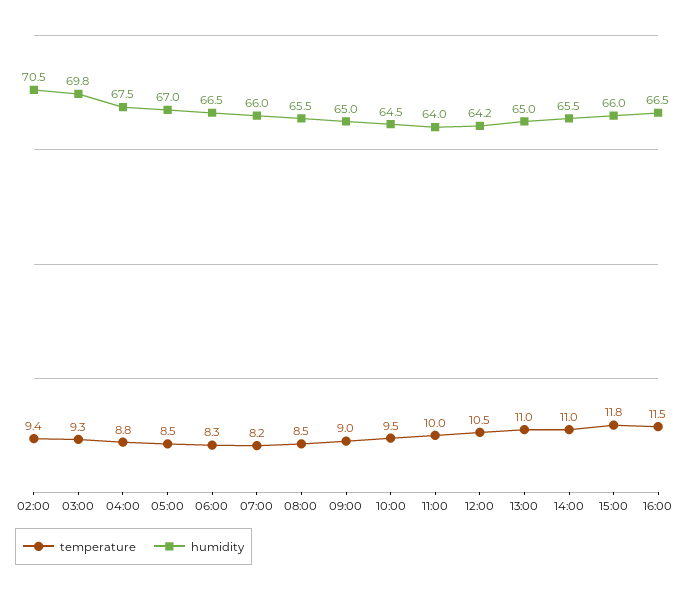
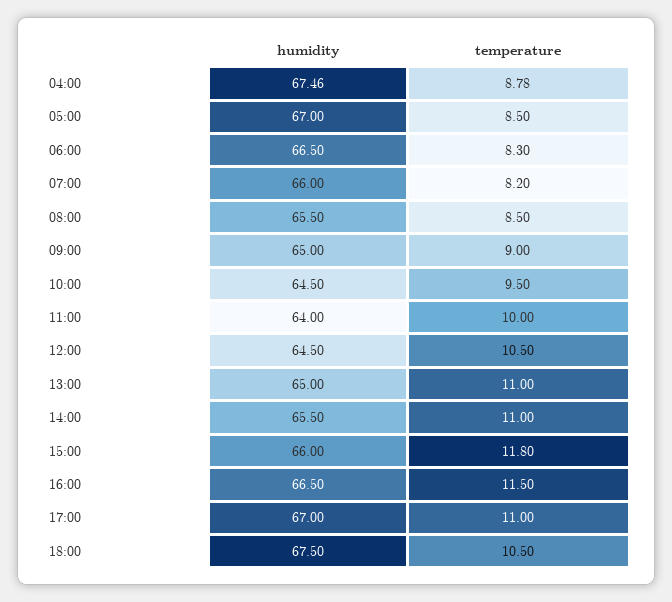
temperature, 02:00: 9.4 -> none
humidity, 02:00: 70.5 -> none
temperature, 03:00: 9.3 -> none
humidity, 03:00: 69.8 -> none
humidity, 12:00: 64.2 -> 64.5
humidity, 17:00: none -> 67
temperature, 17:00: none -> 11
humidity, 18:00: none -> 67.5
temperature, 18:00: none -> 10.5

